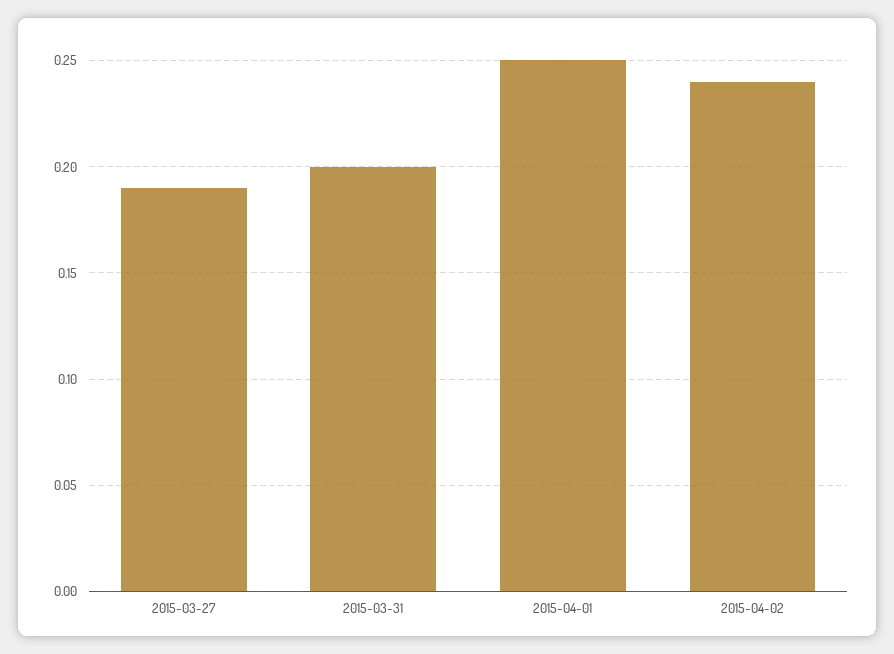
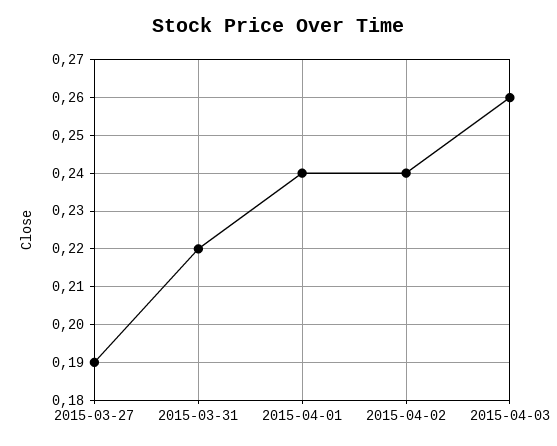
2015-03-31: 0.2 -> 0.22
2015-04-01: 0.25 -> 0.24
2015-04-03: none -> 0.26

